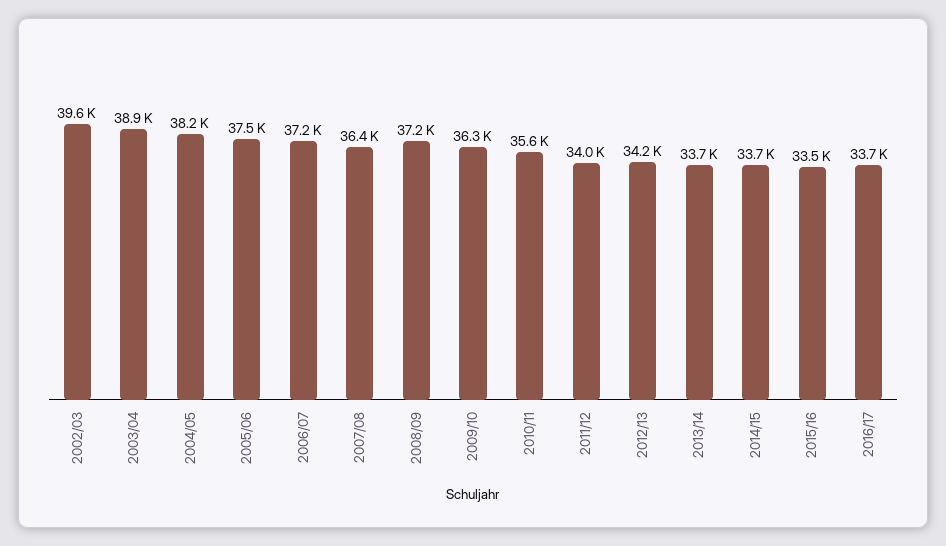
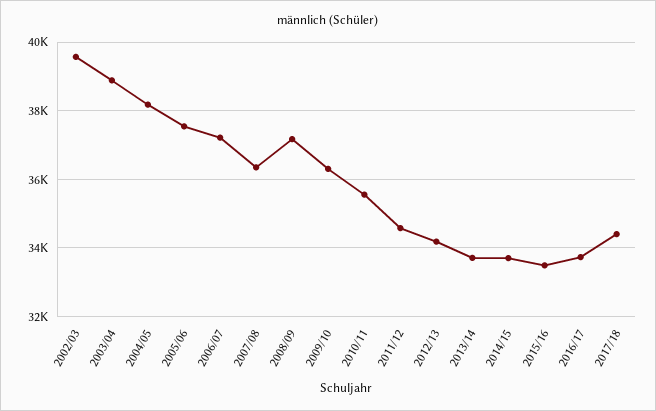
2011/12: 34000 -> 34600
2017/18: none -> 34400

